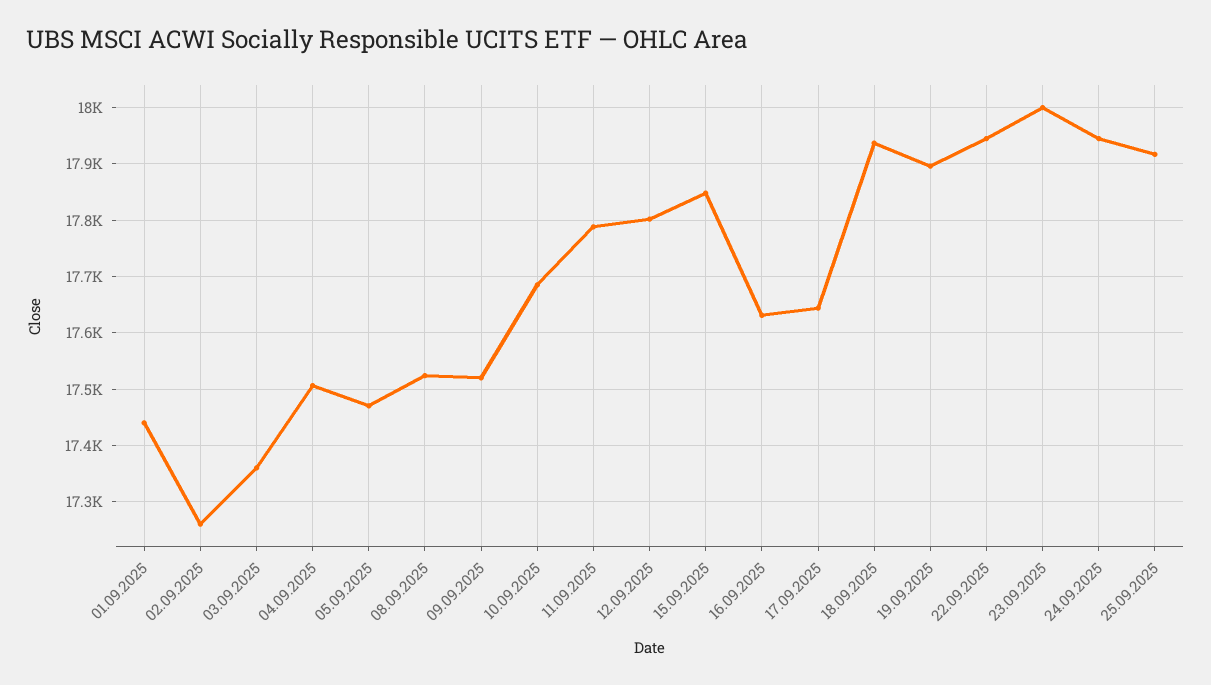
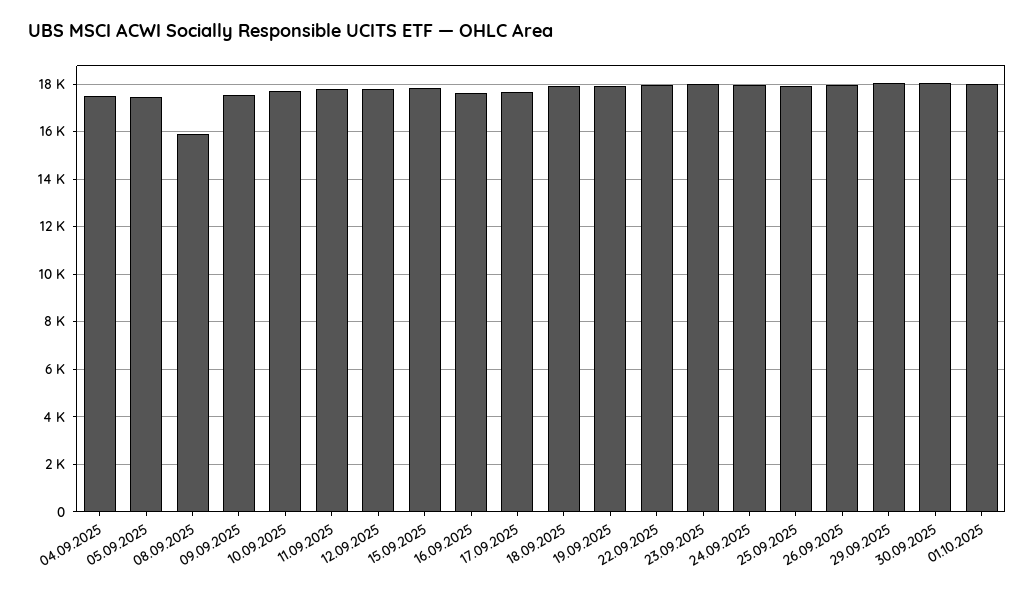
01.09.2025: 17440 -> none
02.09.2025: 17260 -> none
03.09.2025: 17360 -> none
08.09.2025: 17520 -> 16000
26.09.2025: none -> 18000
29.09.2025: none -> 18000
30.09.2025: none -> 18000
01.10.2025: none -> 18000

